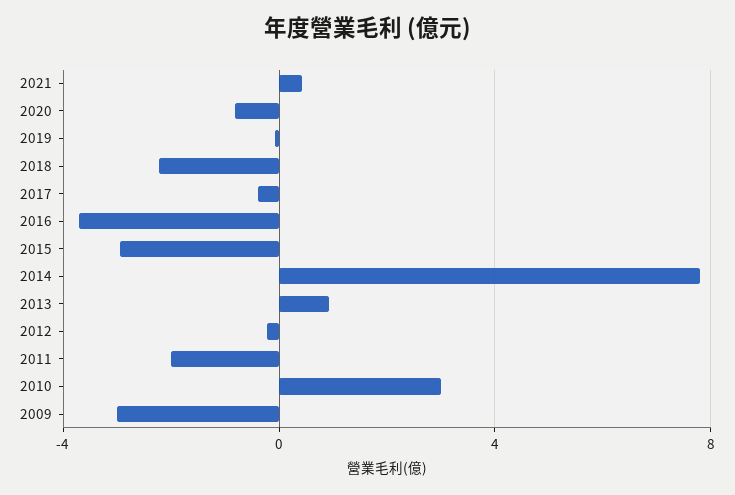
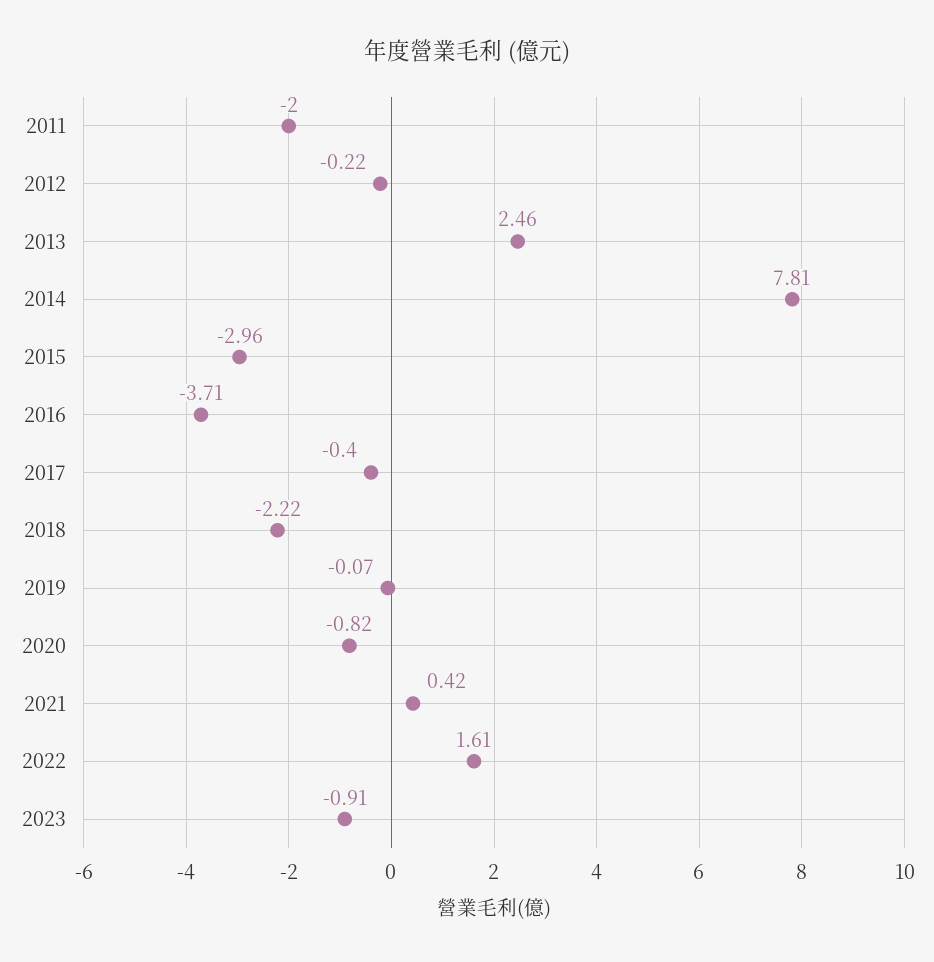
2013: 1 -> 2.46
2010: 3 -> none
2009: -3 -> none
2022: none -> 1.61
2023: none -> -0.91

